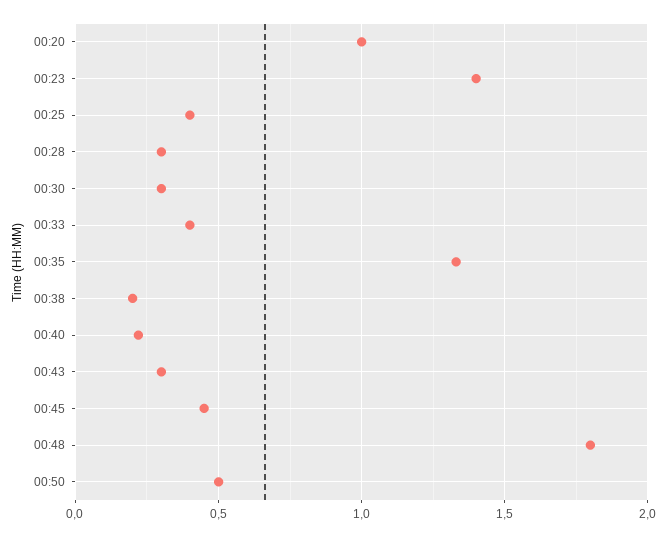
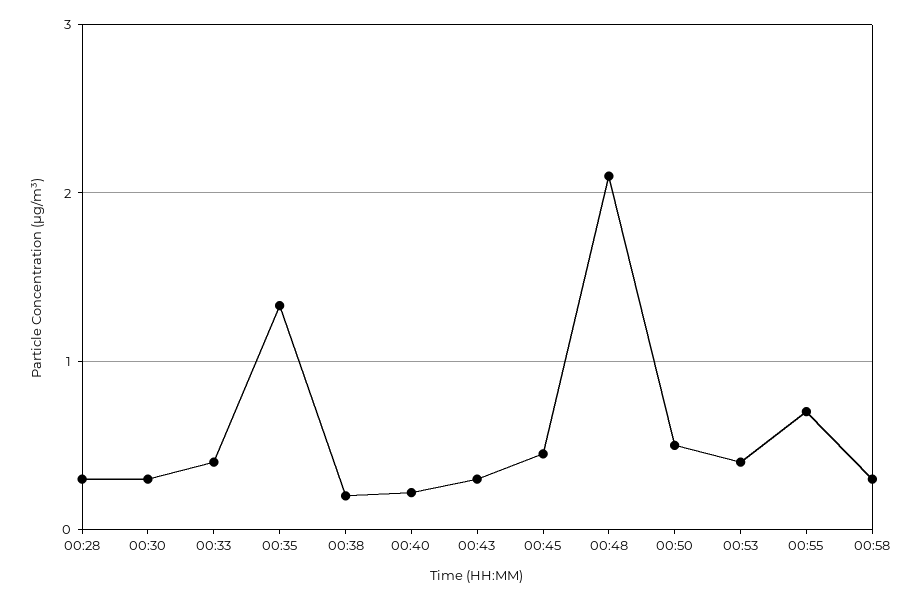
00:20: 1 -> none
00:23: 1.4 -> none
00:25: 0.4 -> none
00:48: 1.8 -> 2.1
00:53: none -> 0.4
00:55: none -> 0.7
00:58: none -> 0.3

